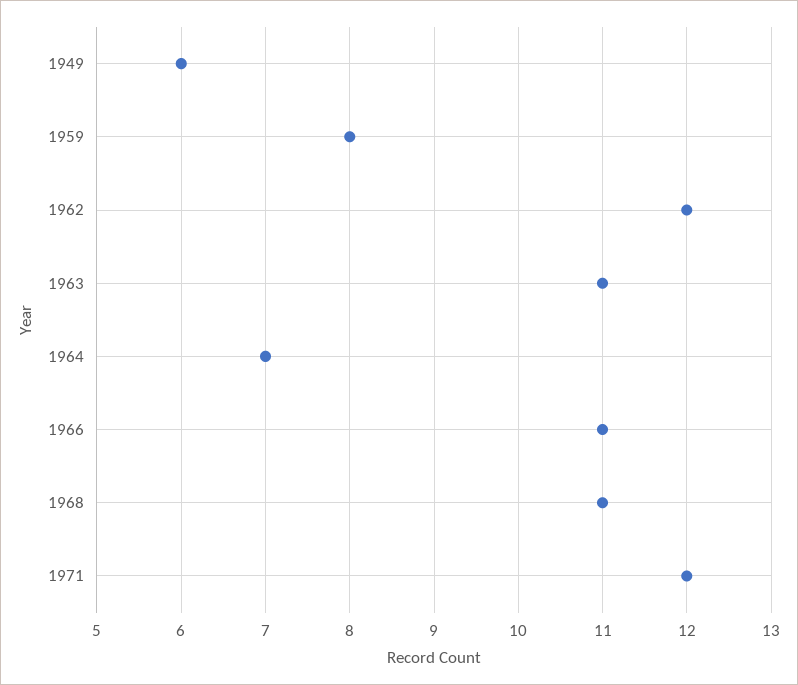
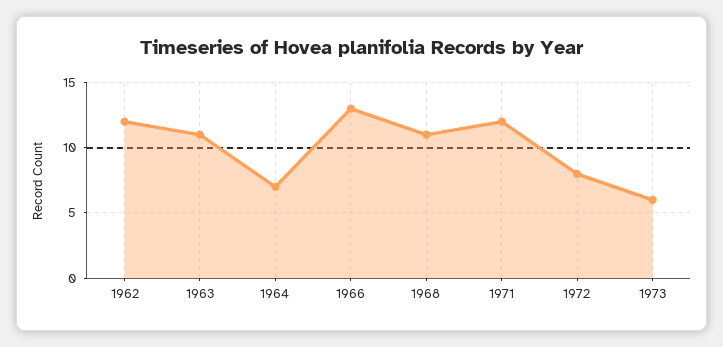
1949: 6 -> none
1959: 8 -> none
1966: 11 -> 13
1972: none -> 8
1973: none -> 6

